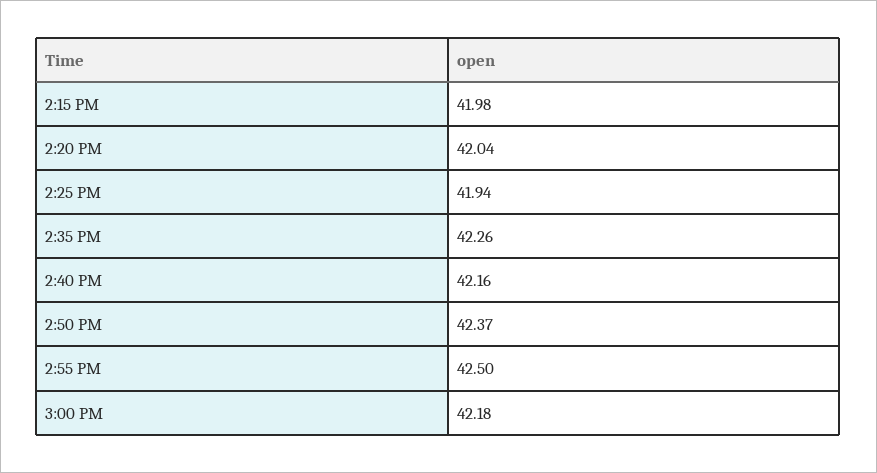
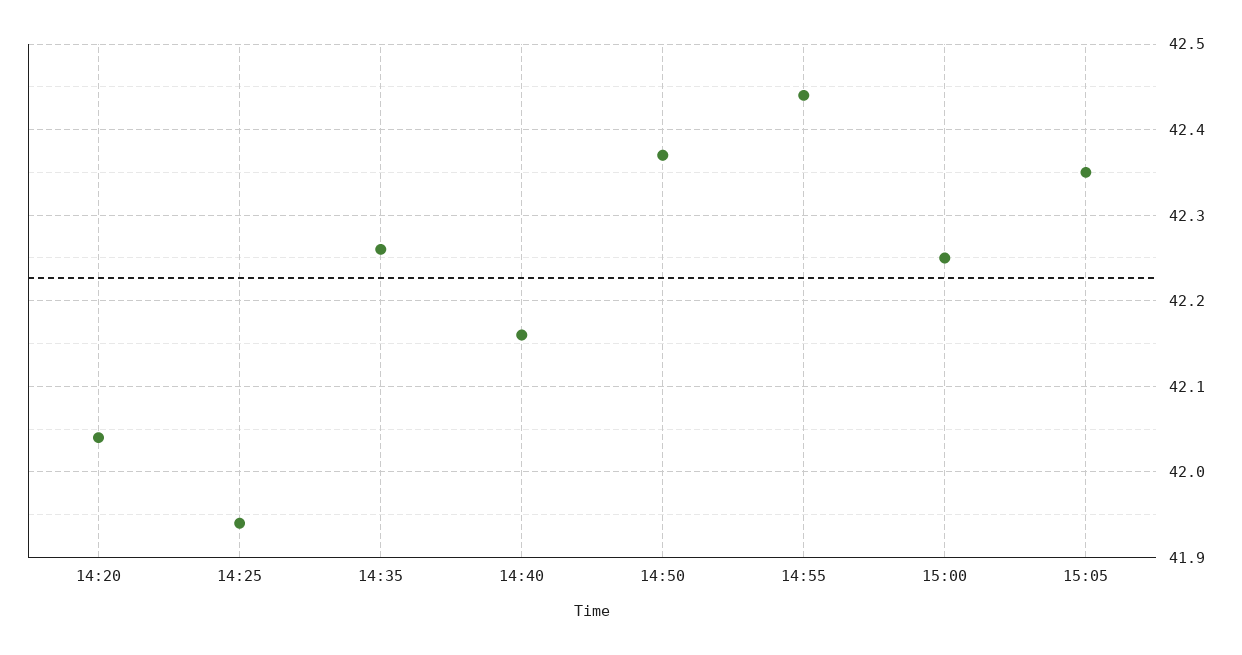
2:15 PM: 41.98 -> none
2:55 PM: 42.5 -> 42.44
3:00 PM: 42.18 -> 42.25
15:05: none -> 42.35

